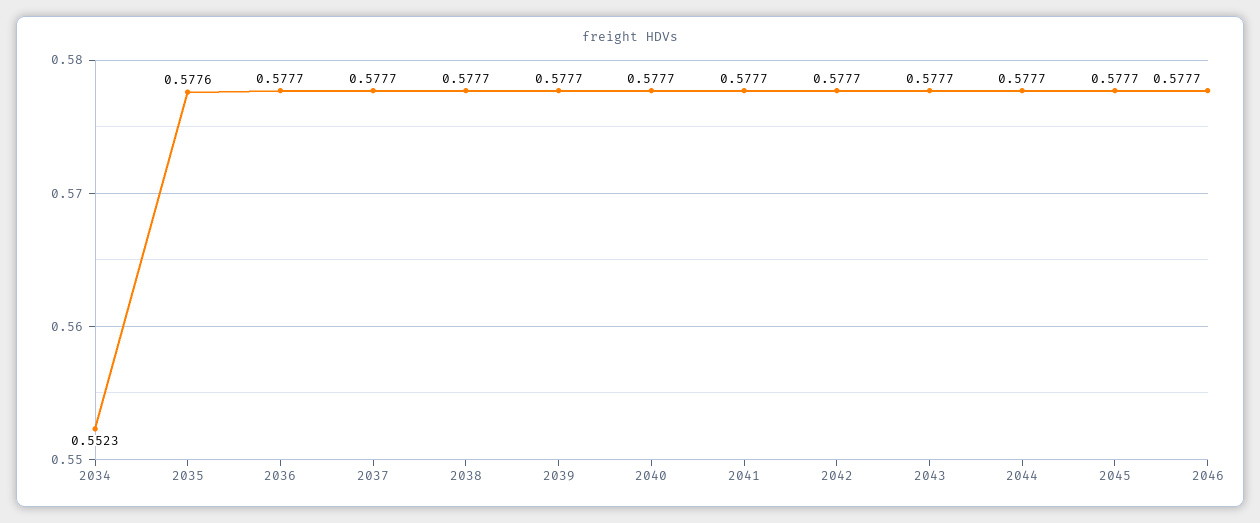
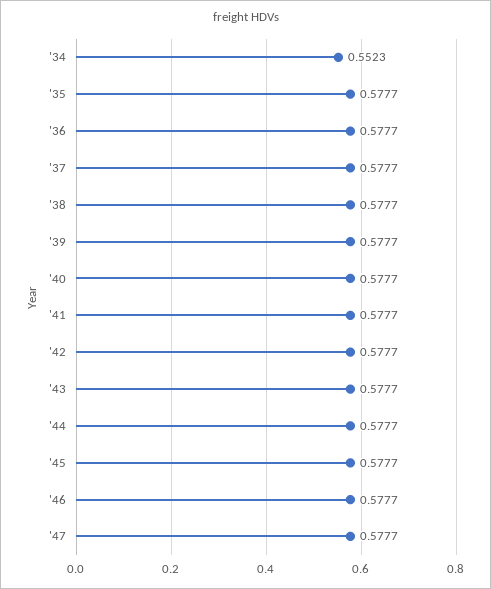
2035: 0.5776 -> 0.5777
'47: none -> 0.5777

